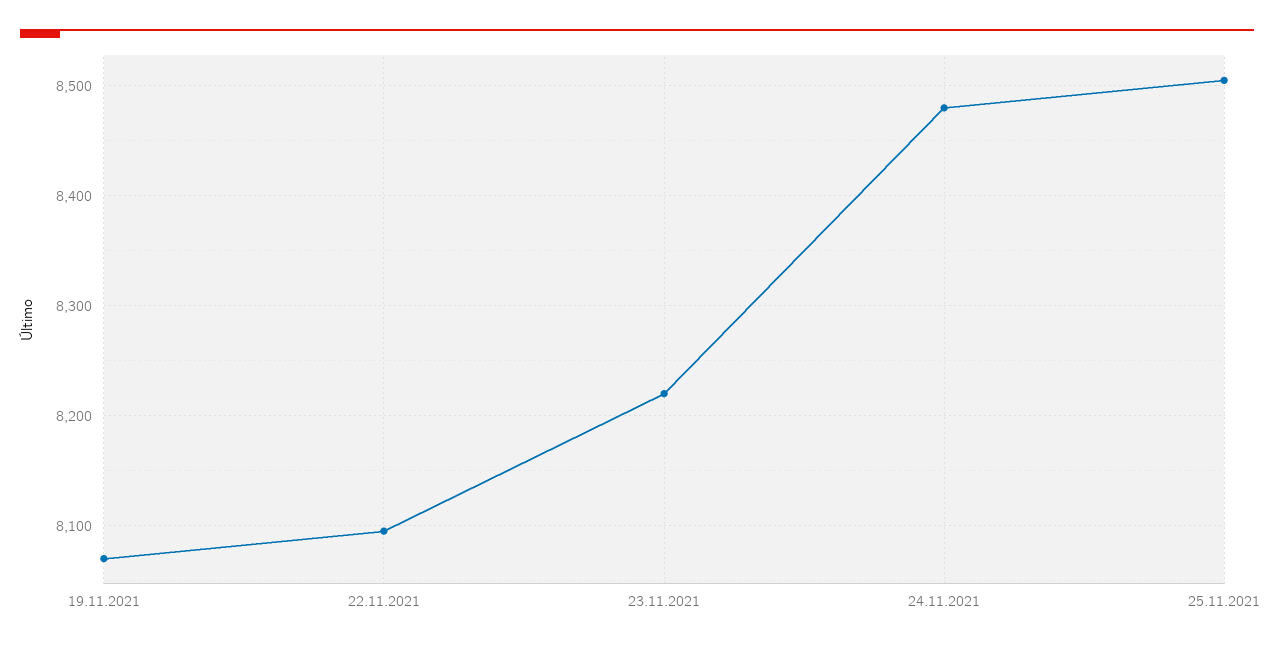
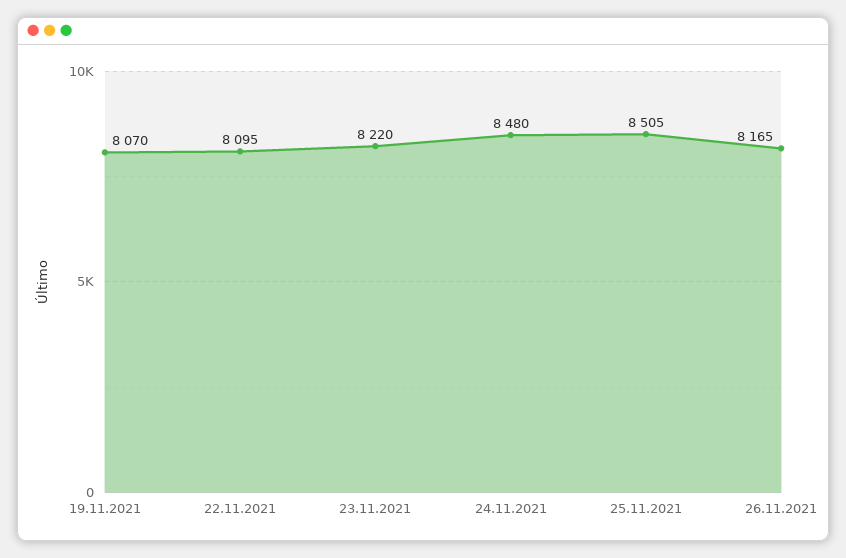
26.11.2021: none -> 8165

